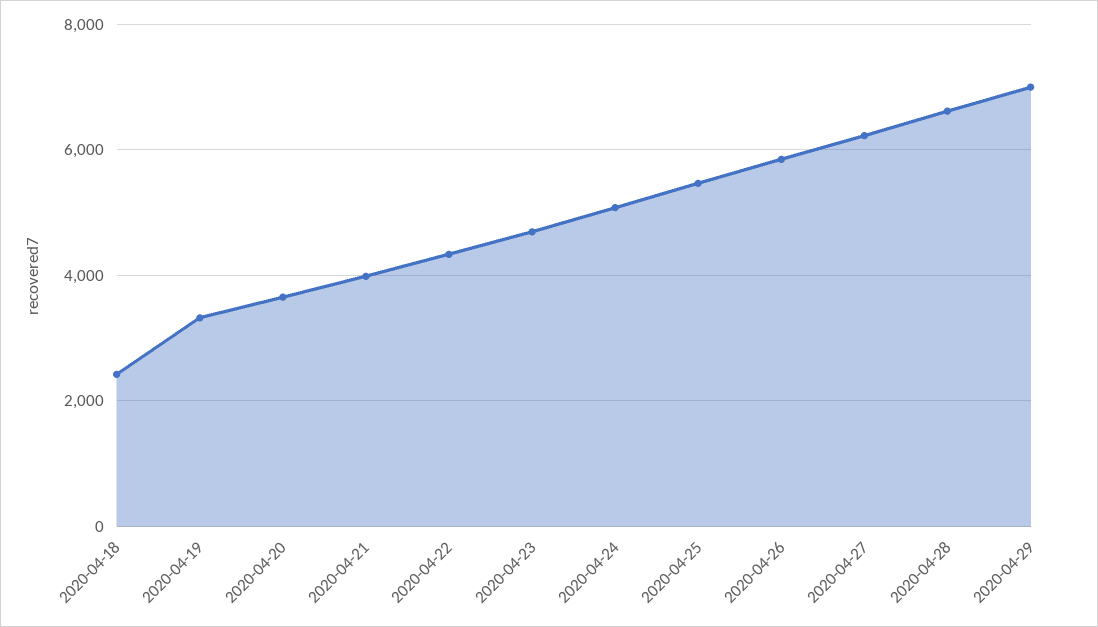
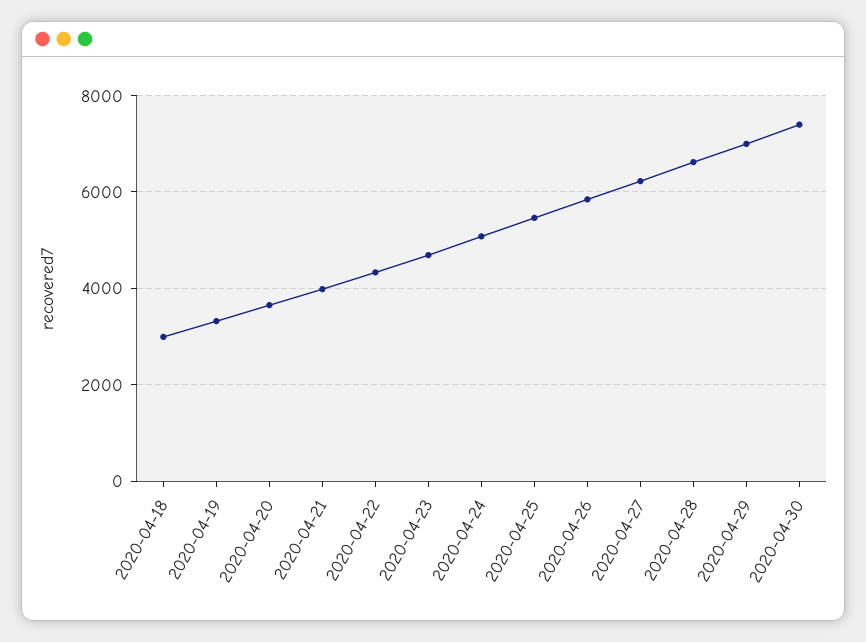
2020-04-18: 2400 -> 3000
2020-04-30: none -> 7400

